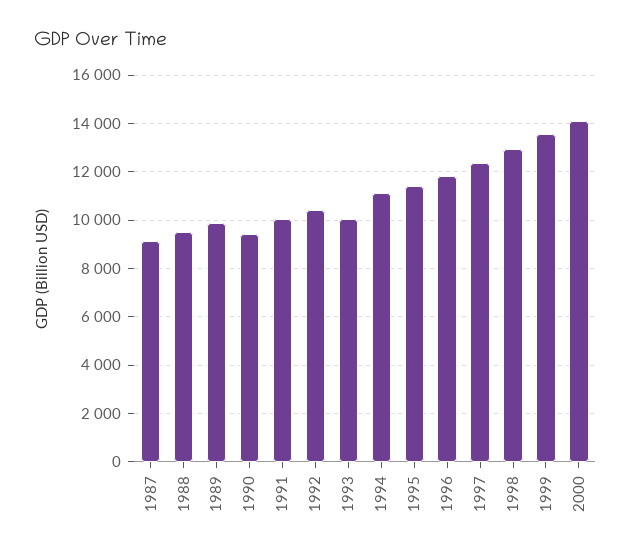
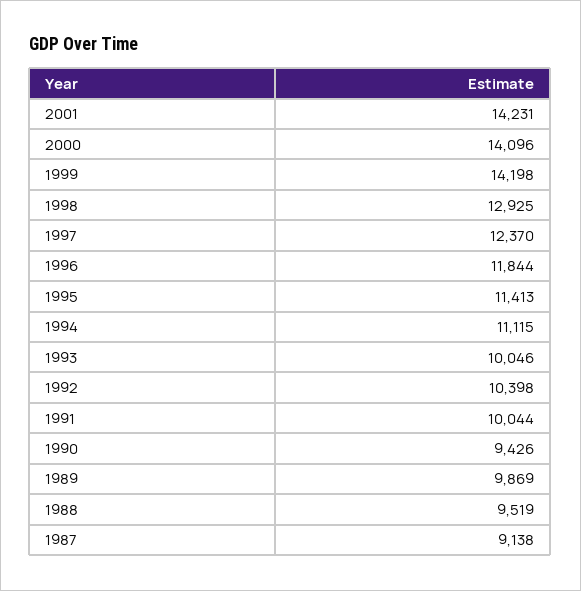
1999: 13500 -> 14198
2001: none -> 14231

